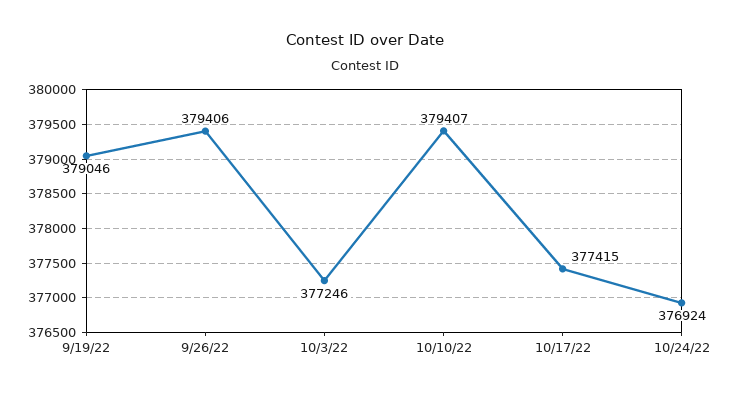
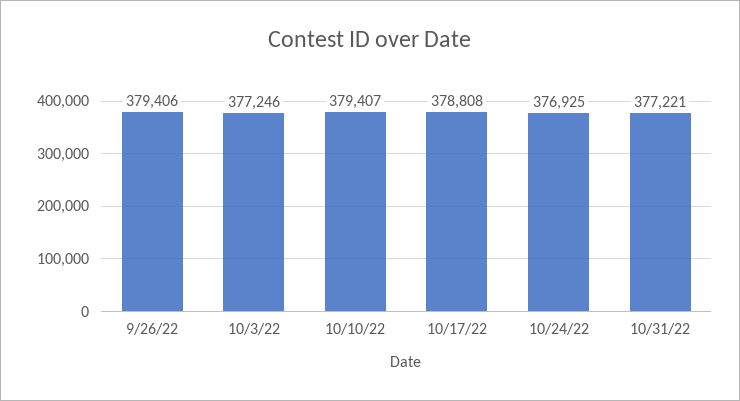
9/19/22: 379046 -> none
10/17/22: 377415 -> 378808
10/24/22: 376924 -> 376925
10/31/22: none -> 377221

